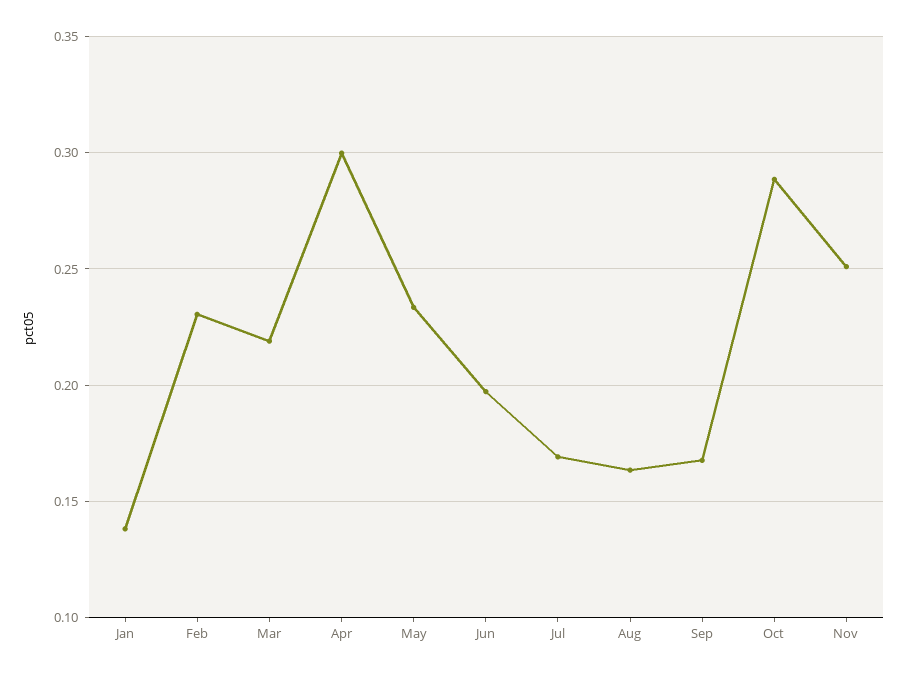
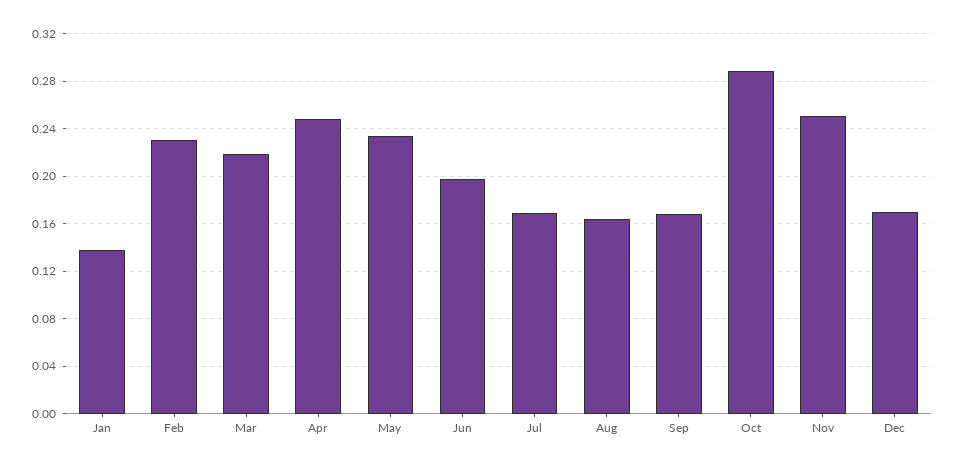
Apr: 0.3 -> 0.25
Dec: none -> 0.17

